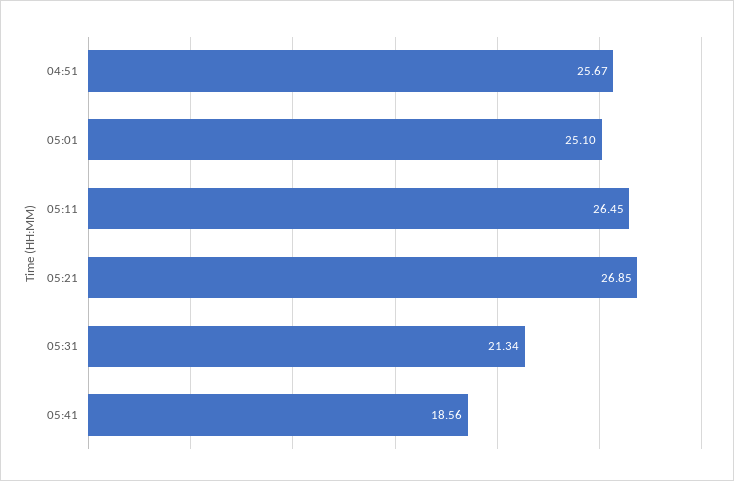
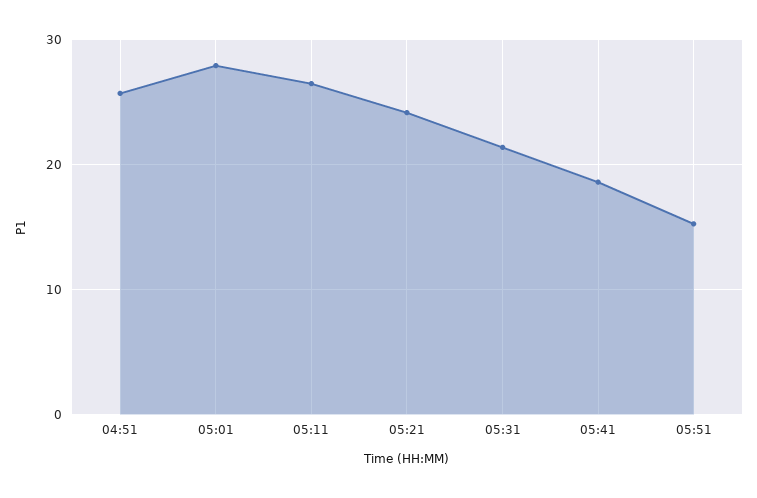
05:01: 25.1 -> 28
05:21: 26.85 -> 24
05:51: none -> 15

